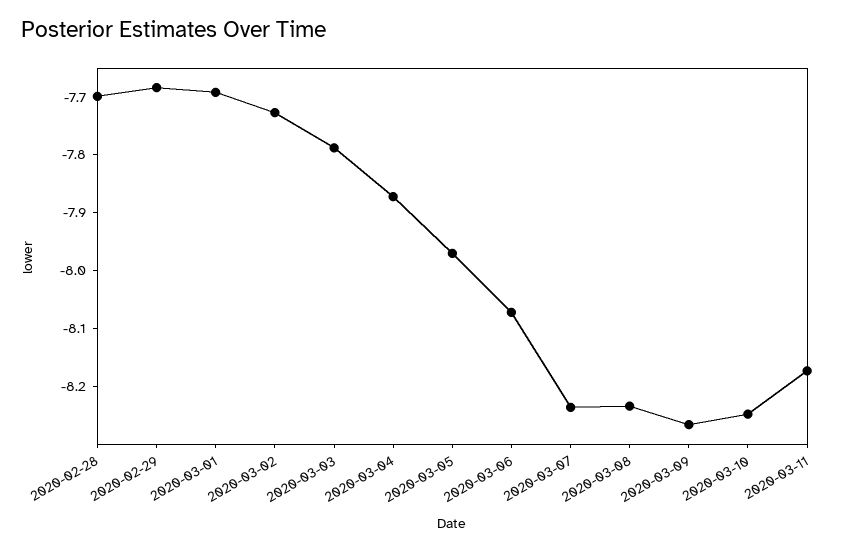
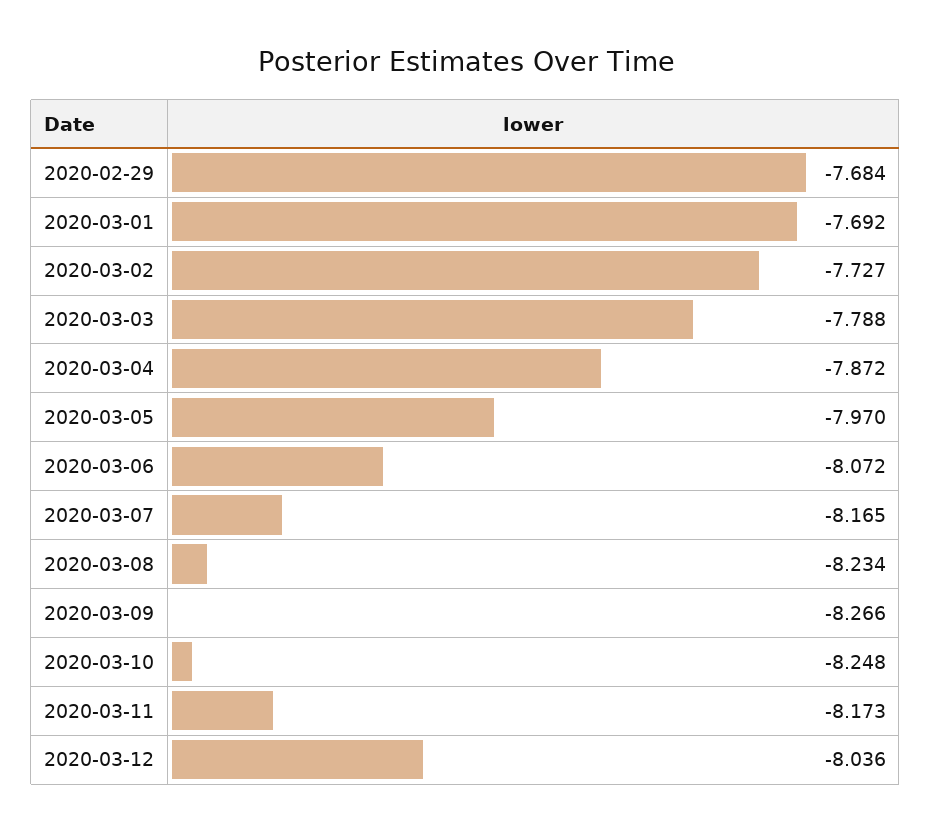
2020-02-28: -7.7 -> none
2020-03-07: -8.24 -> -8.165
2020-03-12: none -> -8.036

